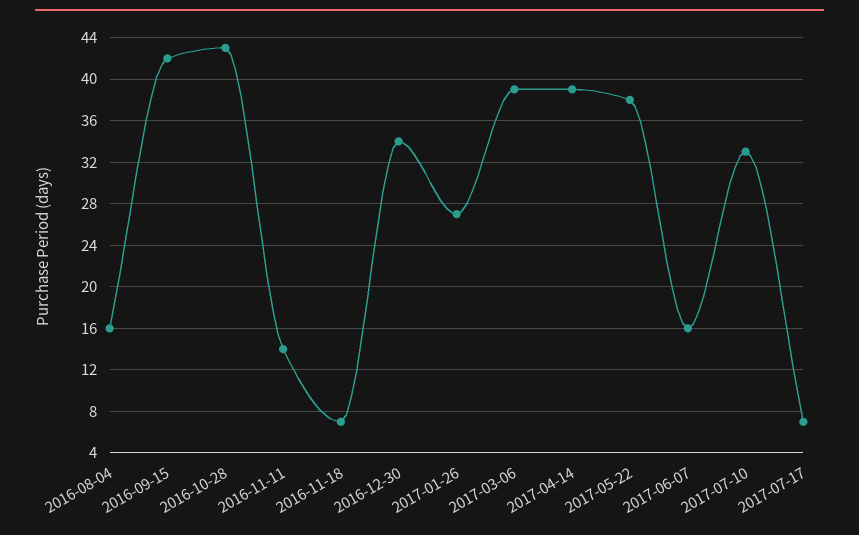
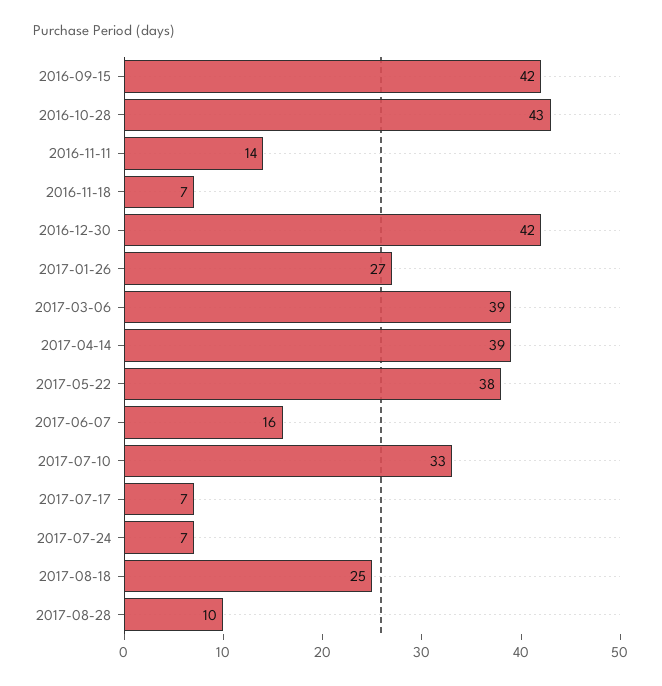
2016-08-04: 16 -> none
2016-12-30: 34 -> 42
2017-07-24: none -> 7
2017-08-18: none -> 25
2017-08-28: none -> 10

